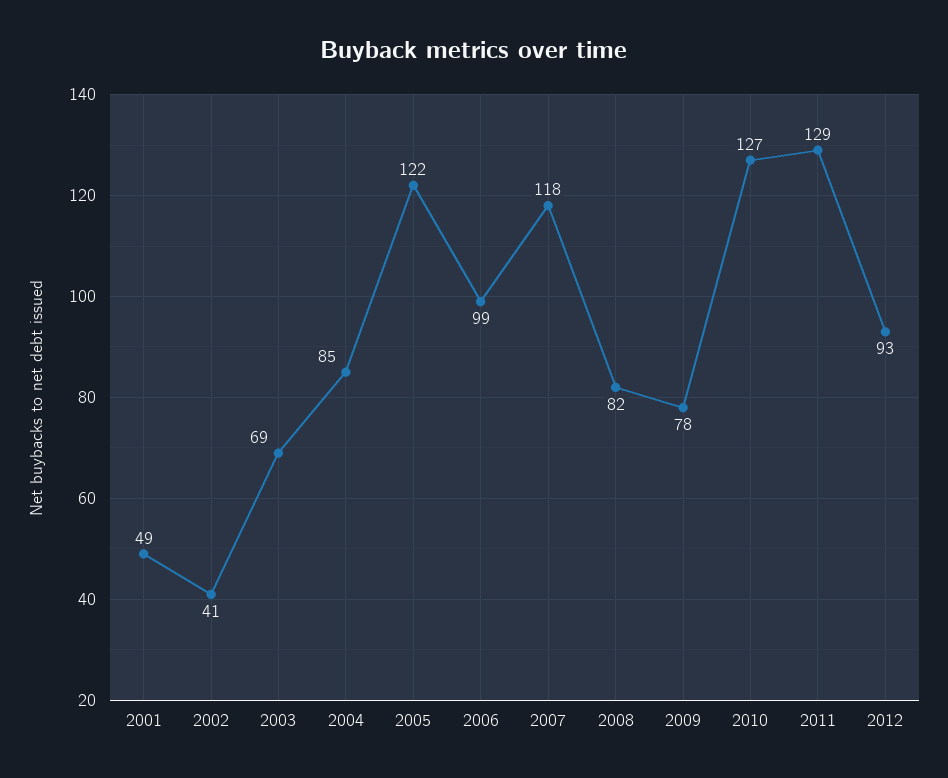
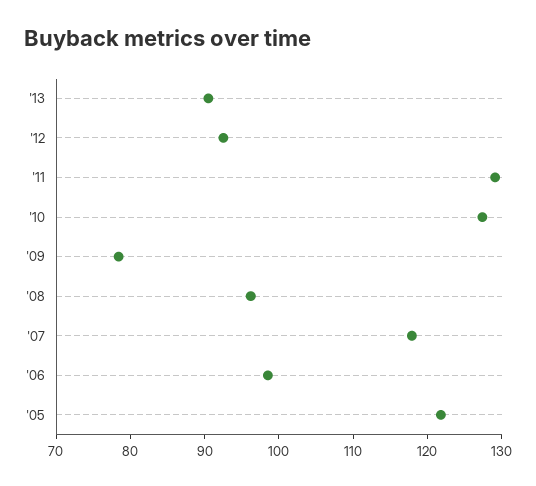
2001: 49 -> none
2002: 41 -> none
2003: 69 -> none
2004: 85 -> none
2008: 82 -> 96
'13: none -> 90

